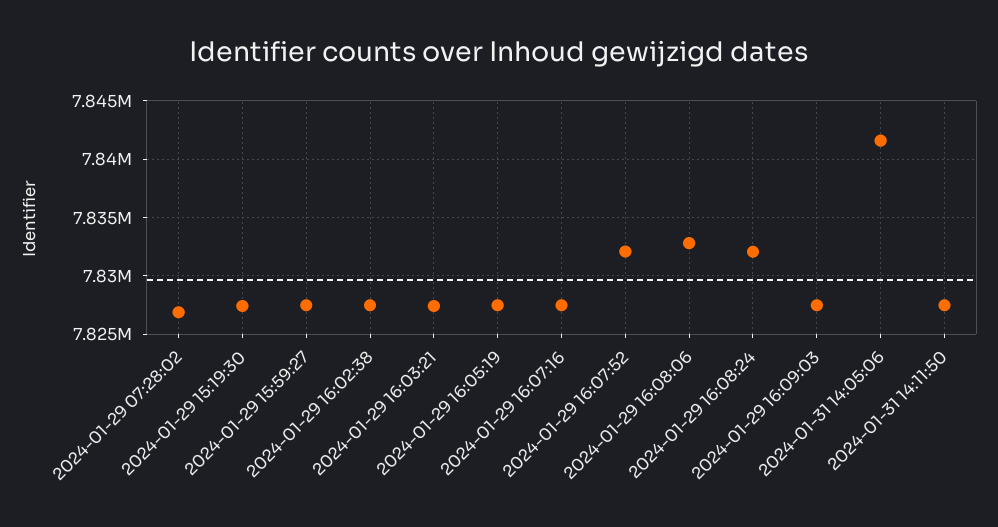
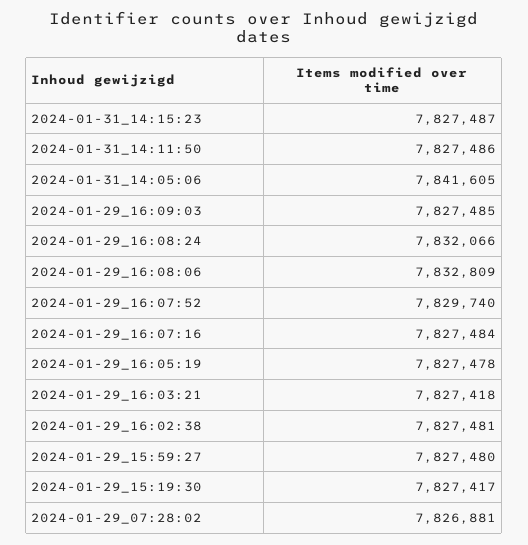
2024-01-29 16:07:52: 7832000 -> 7829740
2024-01-31_14:15:23: none -> 7827487

